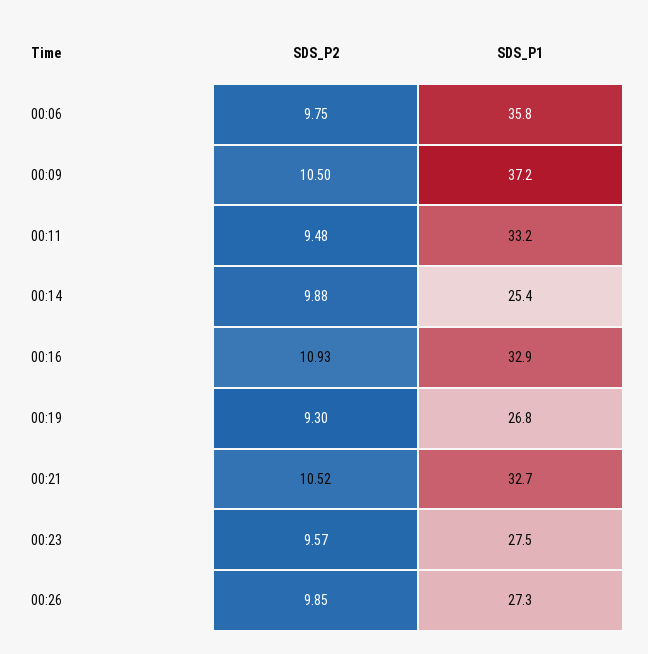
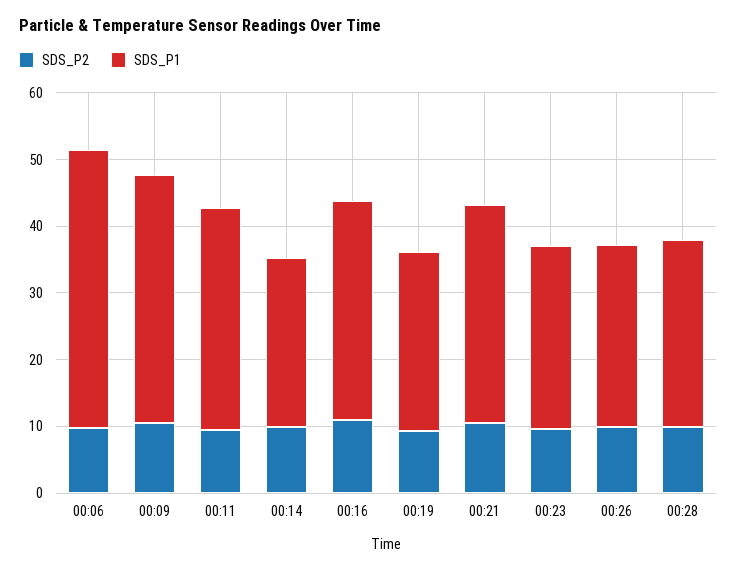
SDS_P1, 00:06: 35.8 -> 42
SDS_P2, 00:28: none -> 10
SDS_P1, 00:28: none -> 28

